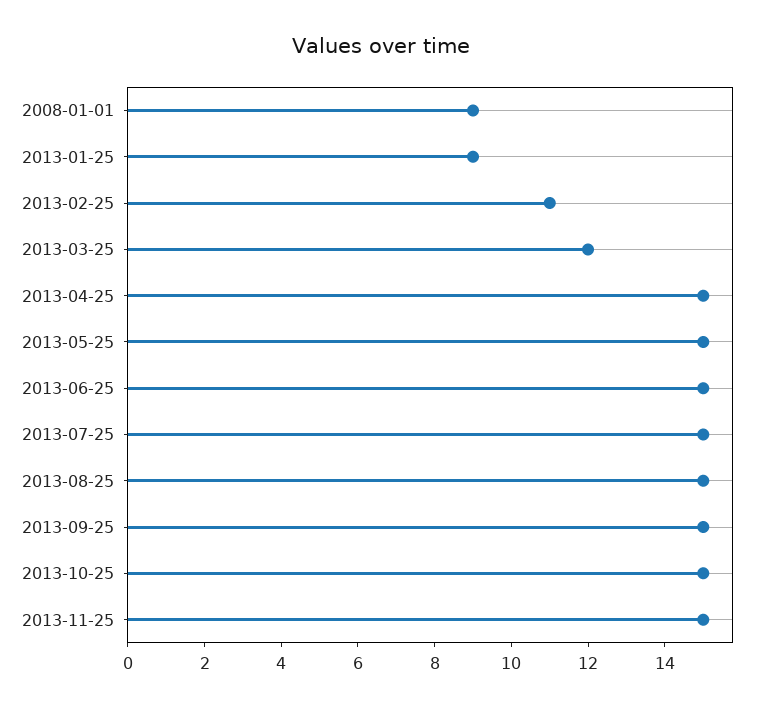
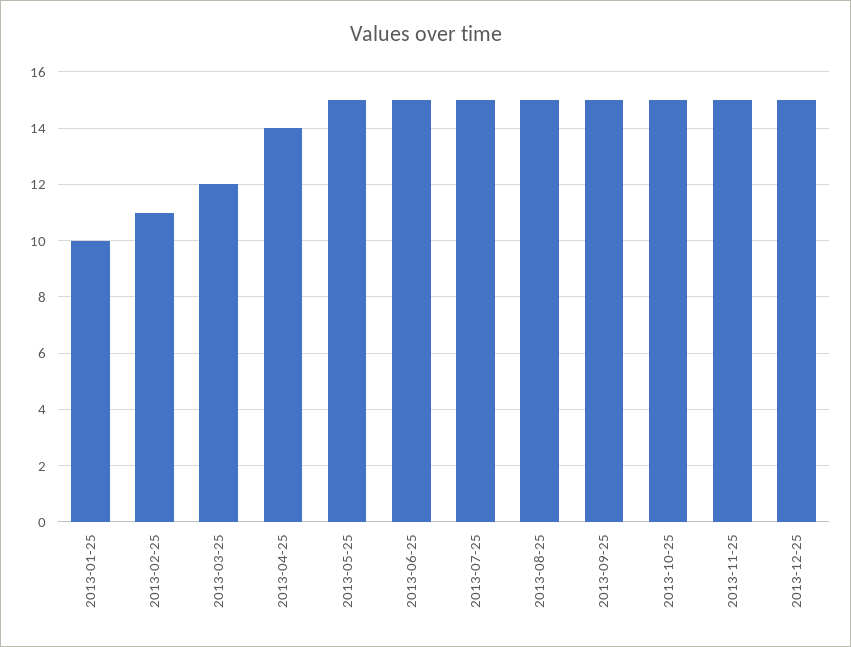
2008-01-01: 9 -> none
2013-01-25: 9 -> 10
2013-04-25: 15 -> 14
2013-12-25: none -> 15

